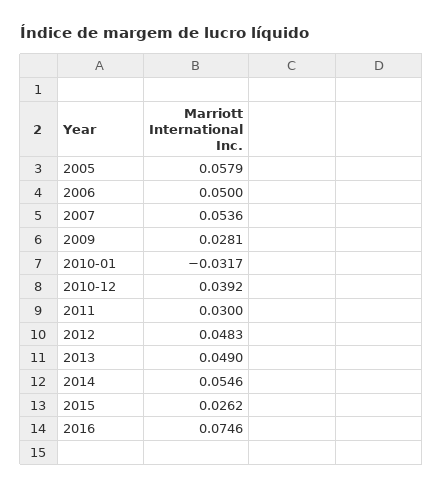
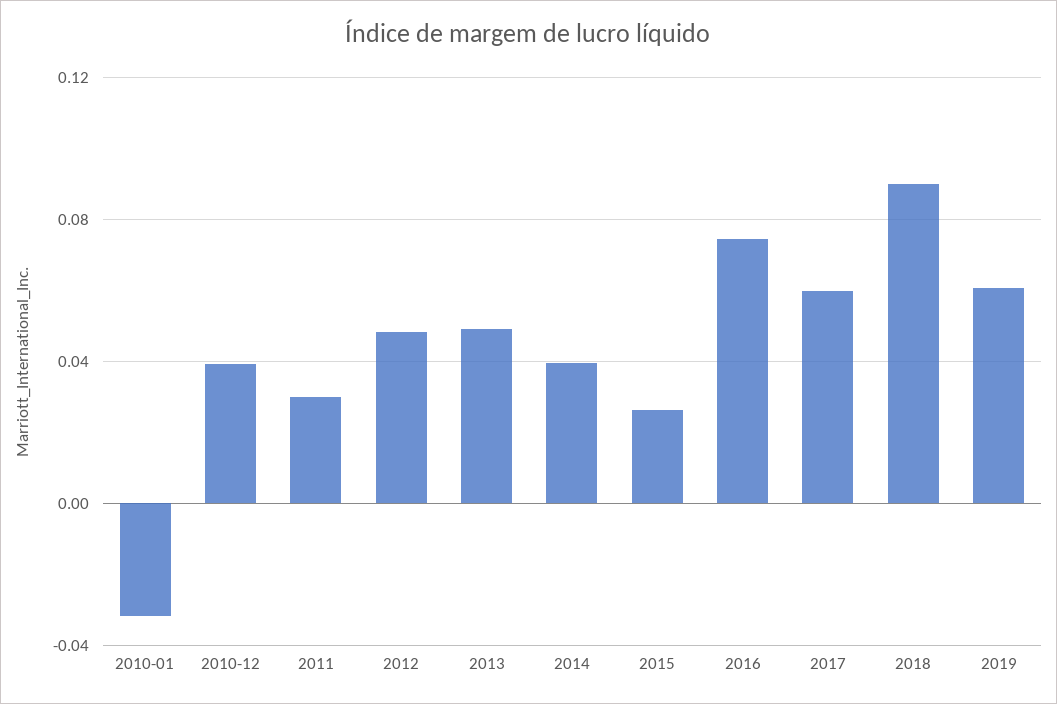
2005: 0.0579 -> none
2006: 0.05 -> none
2007: 0.0536 -> none
2009: 0.0281 -> none
2014: 0.0546 -> 0.04
2017: none -> 0.06
2018: none -> 0.09
2019: none -> 0.06

